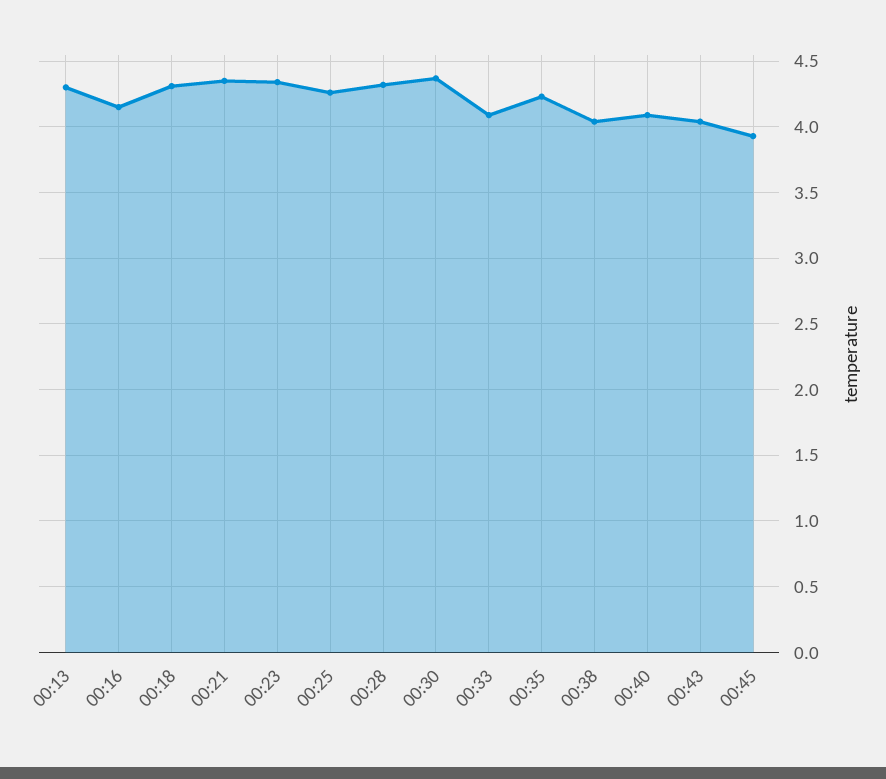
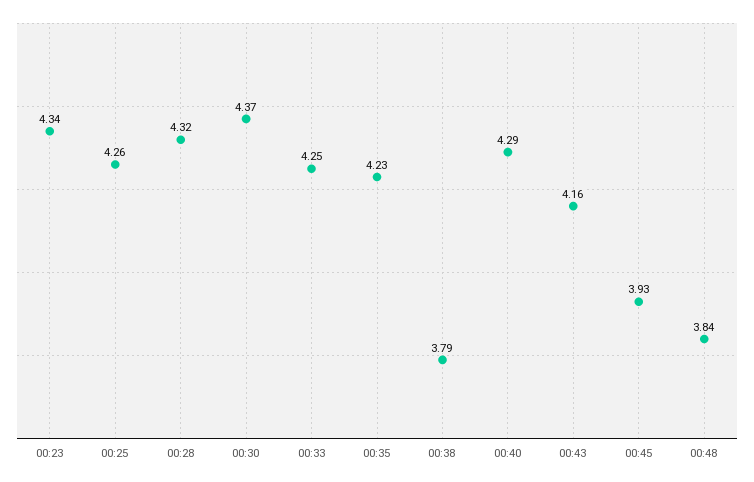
00:13: 4.3 -> none
00:16: 4.15 -> none
00:18: 4.3 -> none
00:21: 4.35 -> none
00:33: 4.1 -> 4.25
00:38: 4.05 -> 3.79
00:40: 4.1 -> 4.29
00:43: 4.05 -> 4.16
00:48: none -> 3.84

